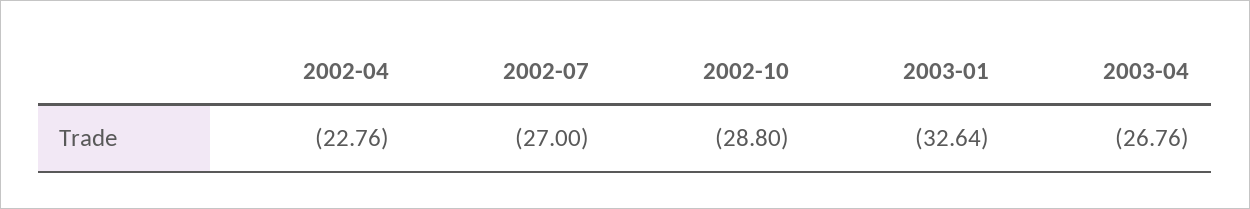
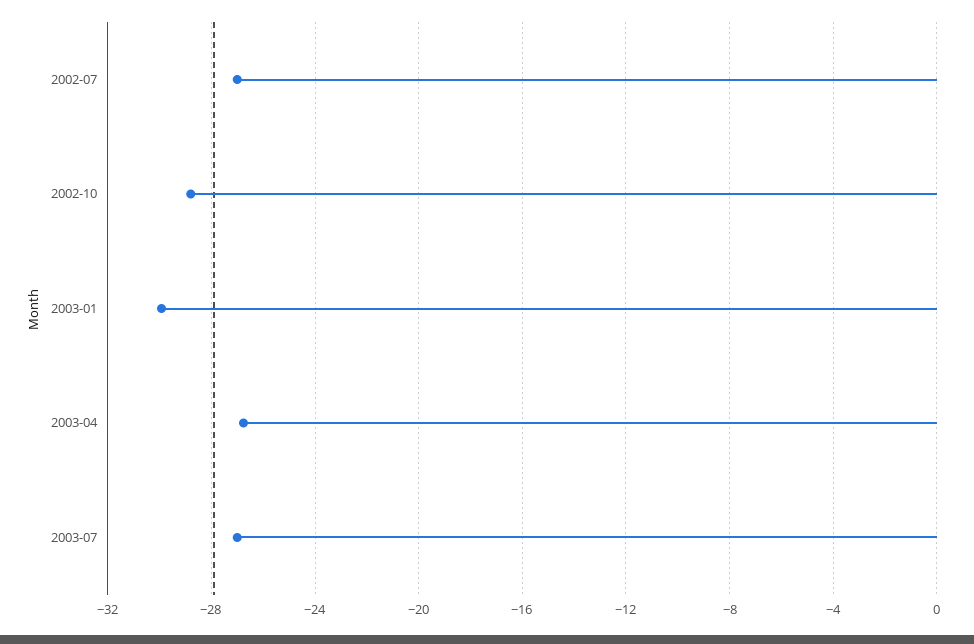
2002-04: -22.76 -> none
2003-01: -32.64 -> -30
2003-07: none -> -27

